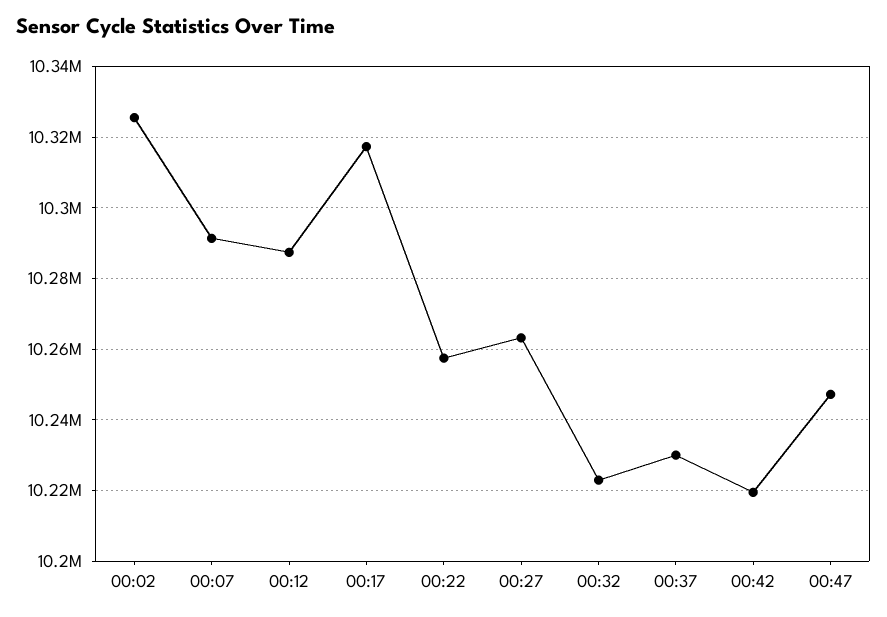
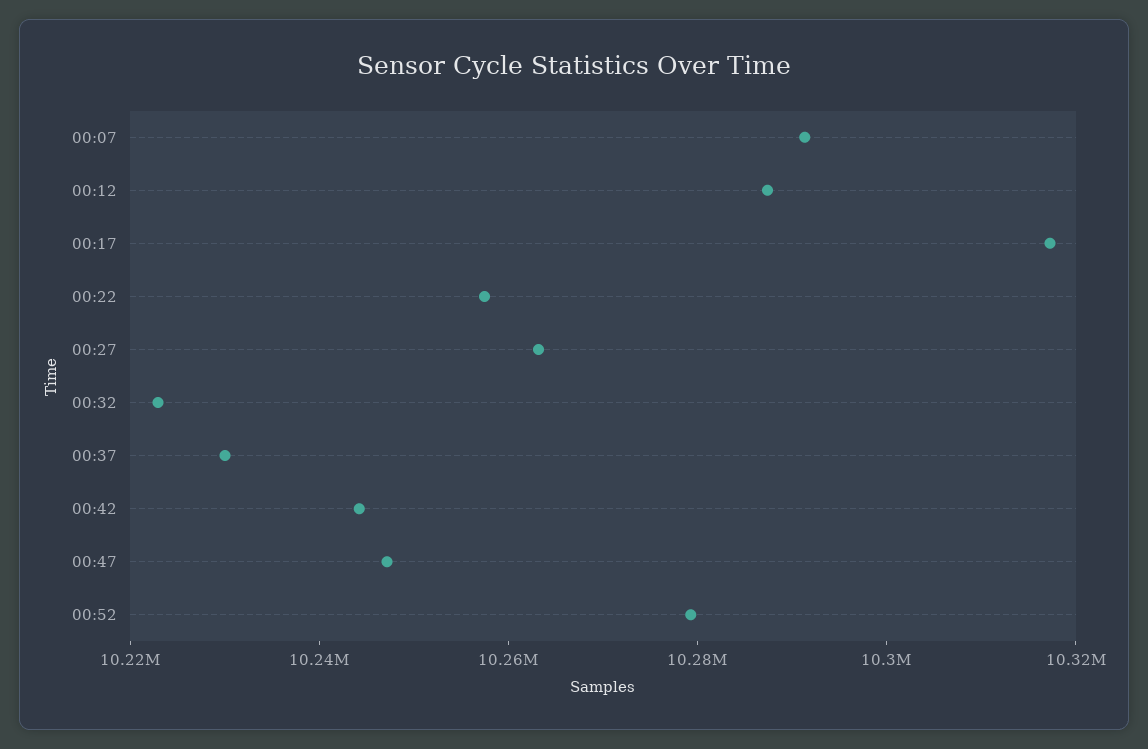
00:02: 10326000 -> none
00:42: 10220000 -> 10245000
00:52: none -> 10280000

